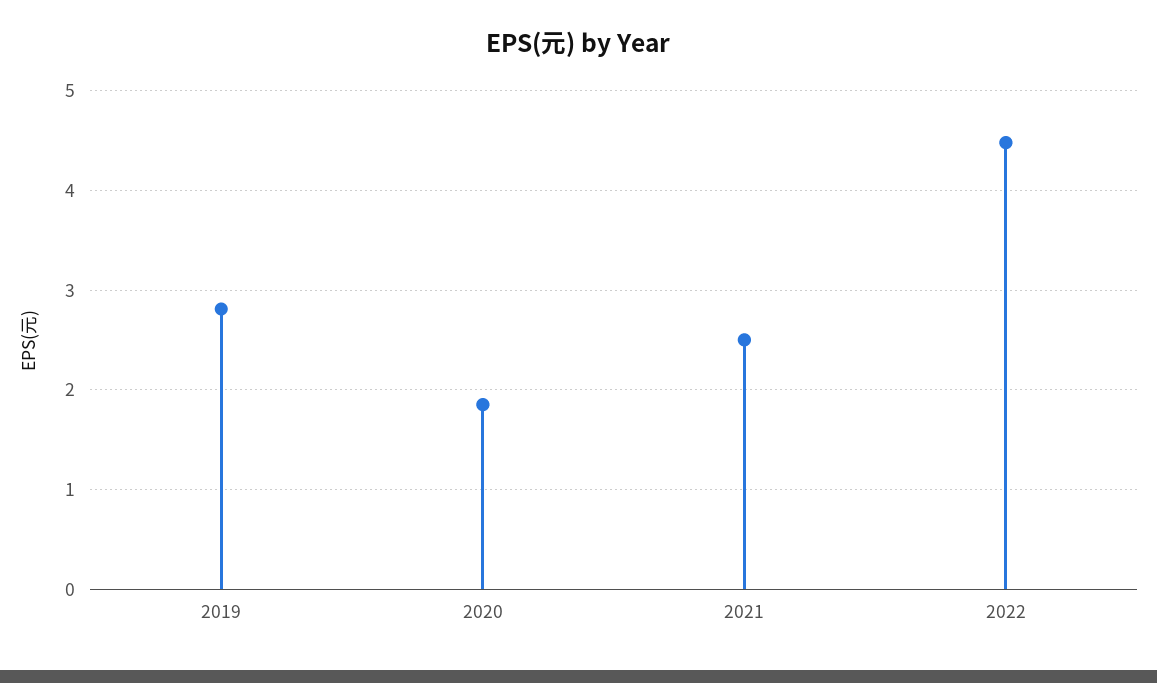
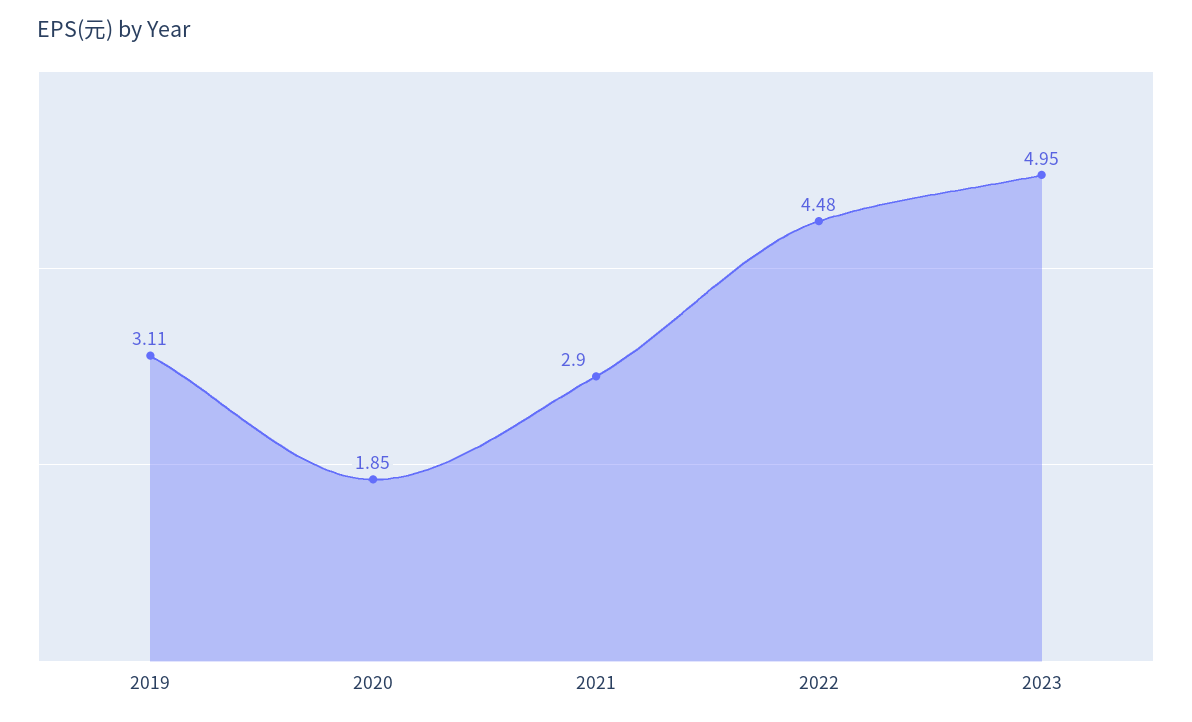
2019: 2.8 -> 3.11
2021: 2.5 -> 2.9
2023: none -> 4.95

